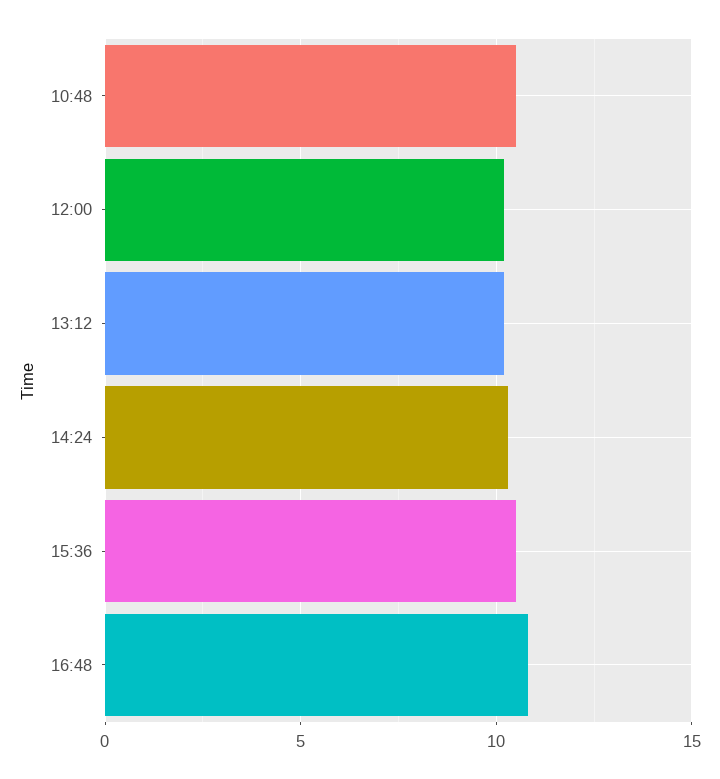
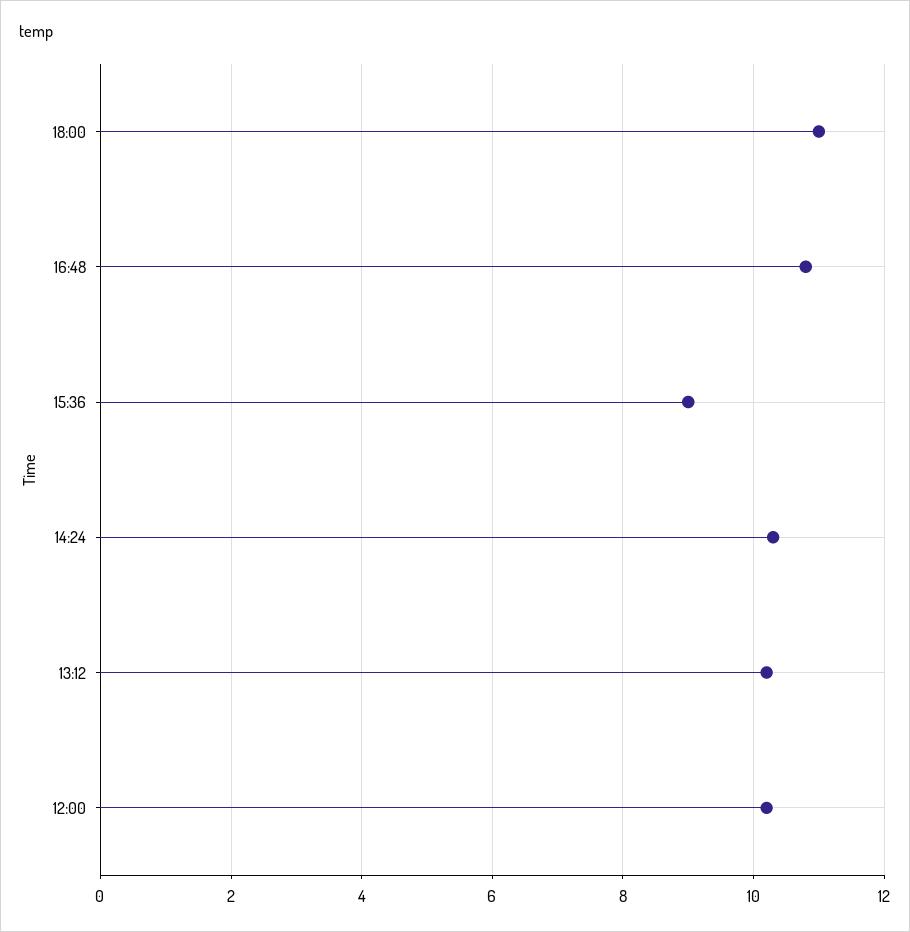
10:48: 10.5 -> none
15:36: 10.5 -> 9
18:00: none -> 11

